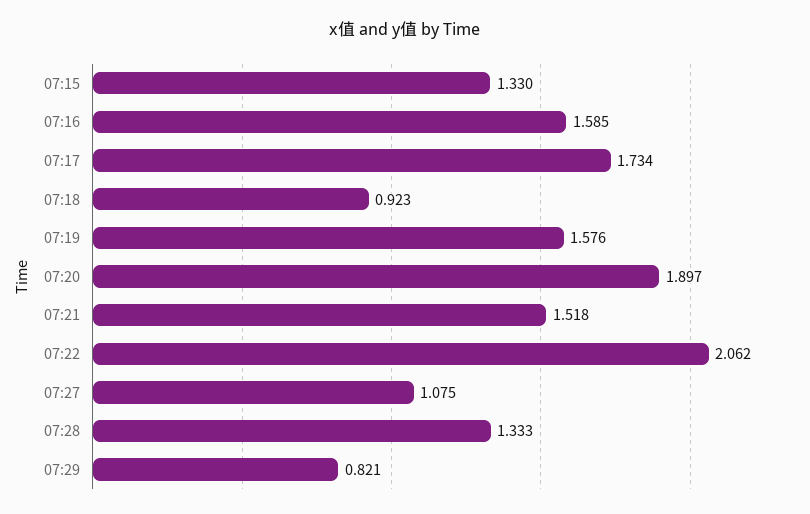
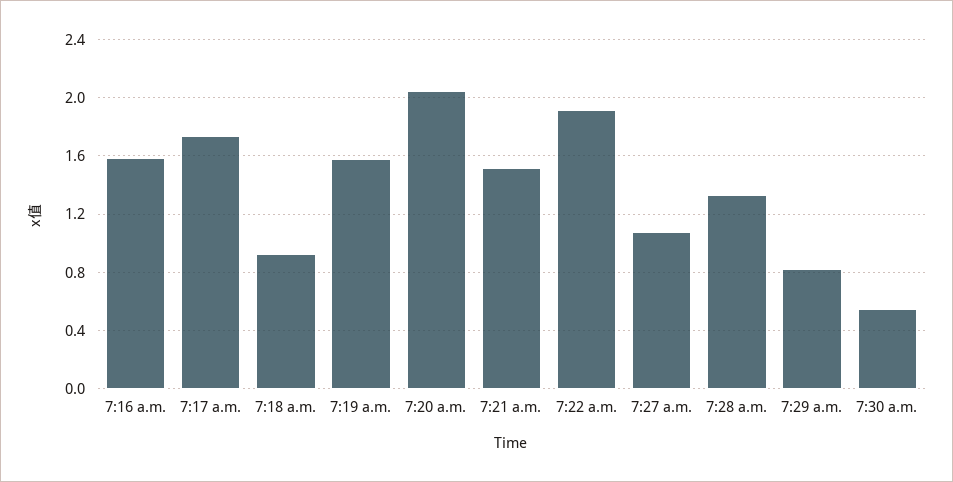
07:15: 1.33 -> none
07:20: 1.897 -> 2.05
07:22: 2.062 -> 1.9
7:30 a.m.: none -> 0.55

